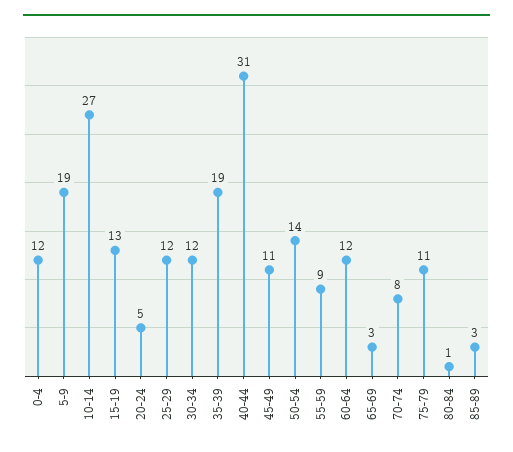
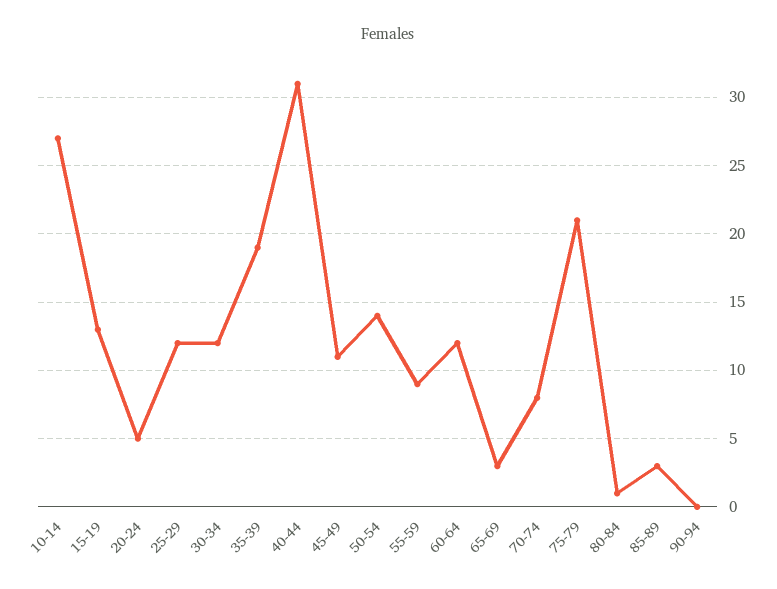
0-4: 12 -> none
5-9: 19 -> none
75-79: 11 -> 21
90-94: none -> 0

